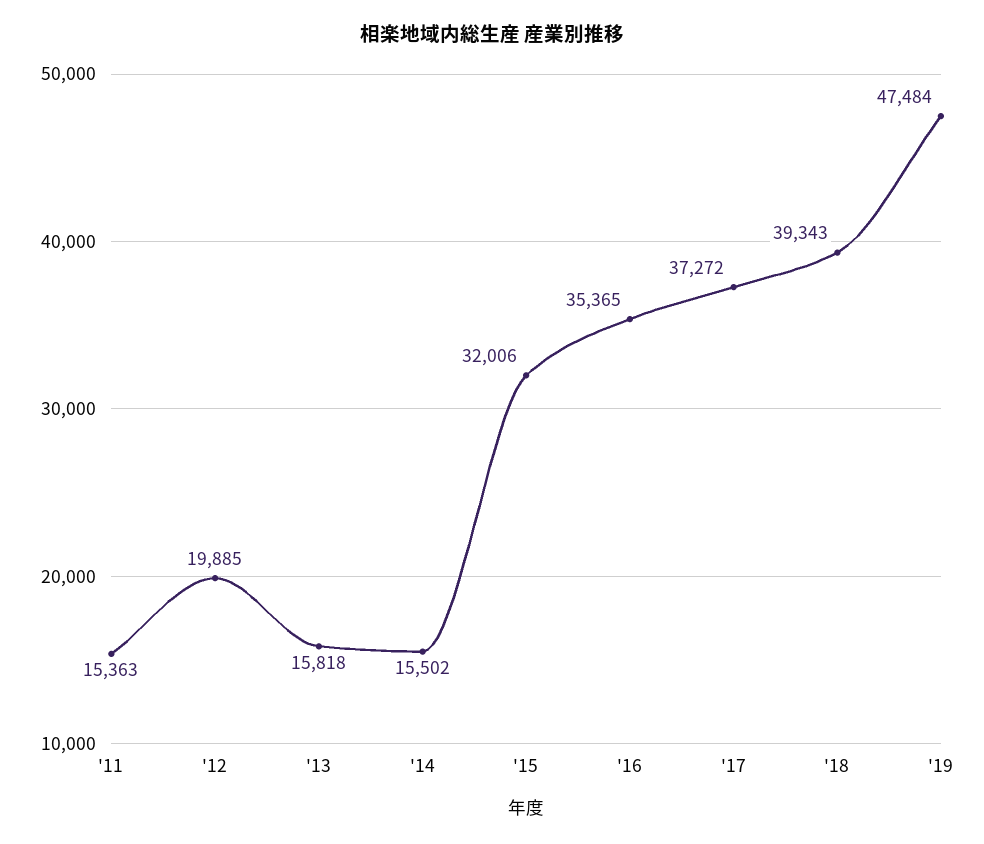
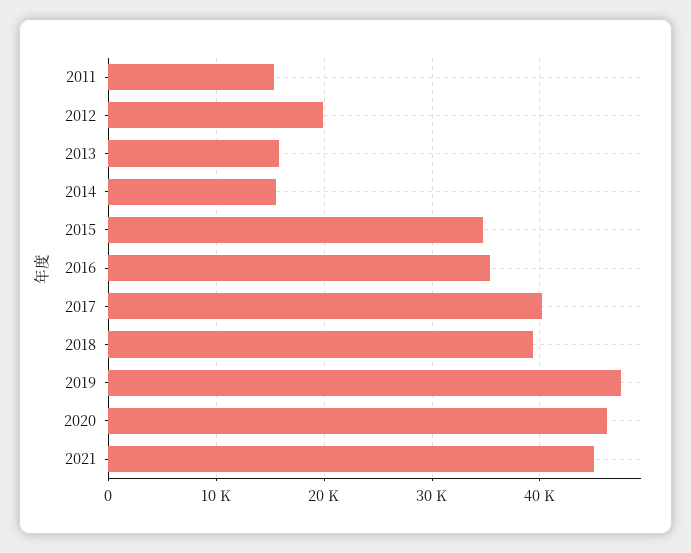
'15: 32006 -> 35000
'17: 37272 -> 40000
2020: none -> 46000
2021: none -> 45000

